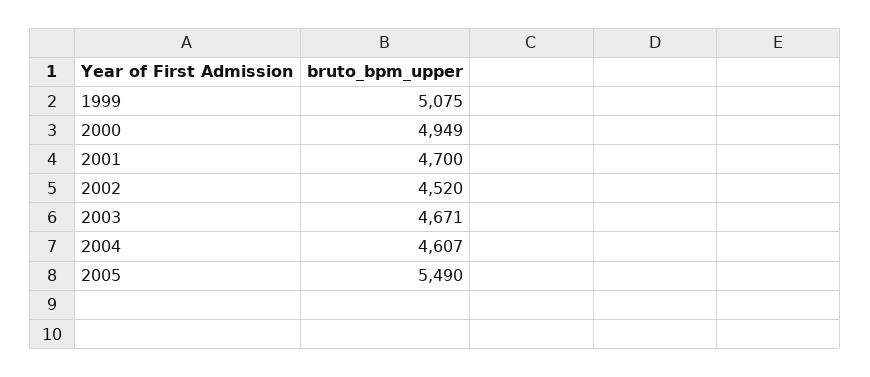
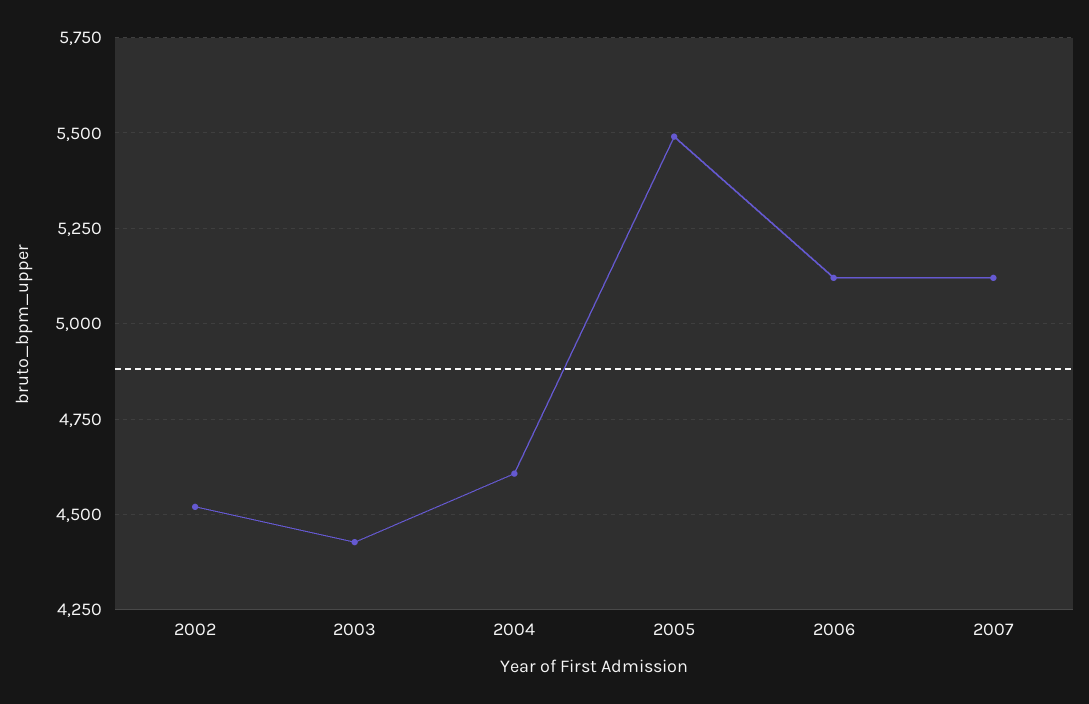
1999: 5075 -> none
2000: 4949 -> none
2001: 4700 -> none
2003: 4671 -> 4425
2006: none -> 5125
2007: none -> 5125

